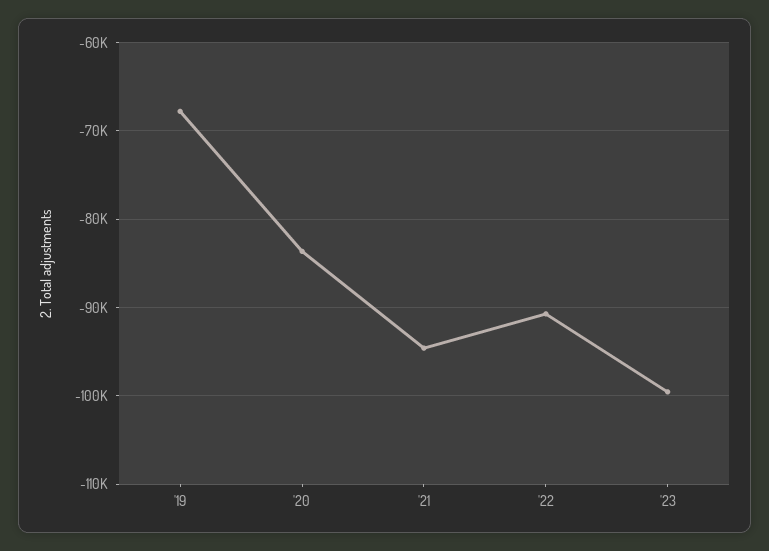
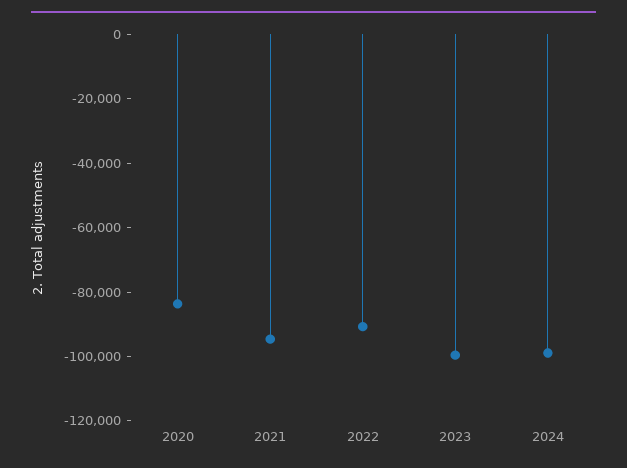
'19: -68000 -> none
2024: none -> -100000

